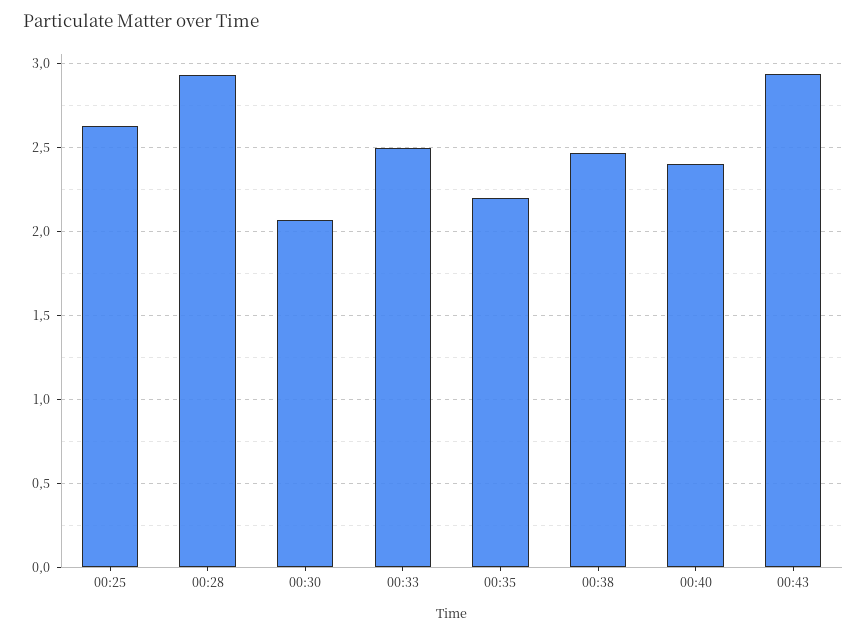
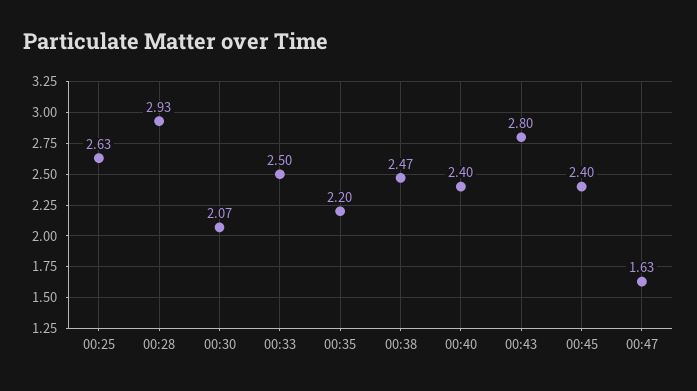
00:43: 2.95 -> 2.8
00:45: none -> 2.4
00:47: none -> 1.63

